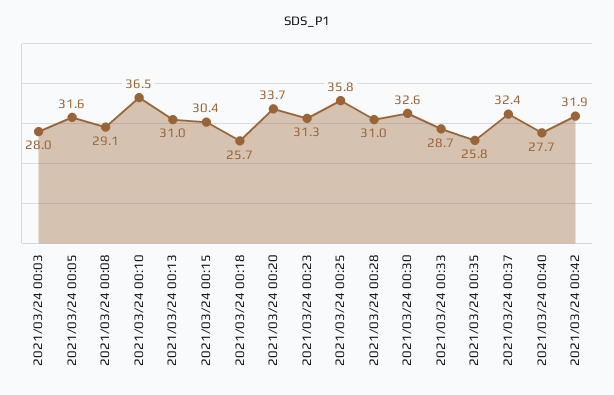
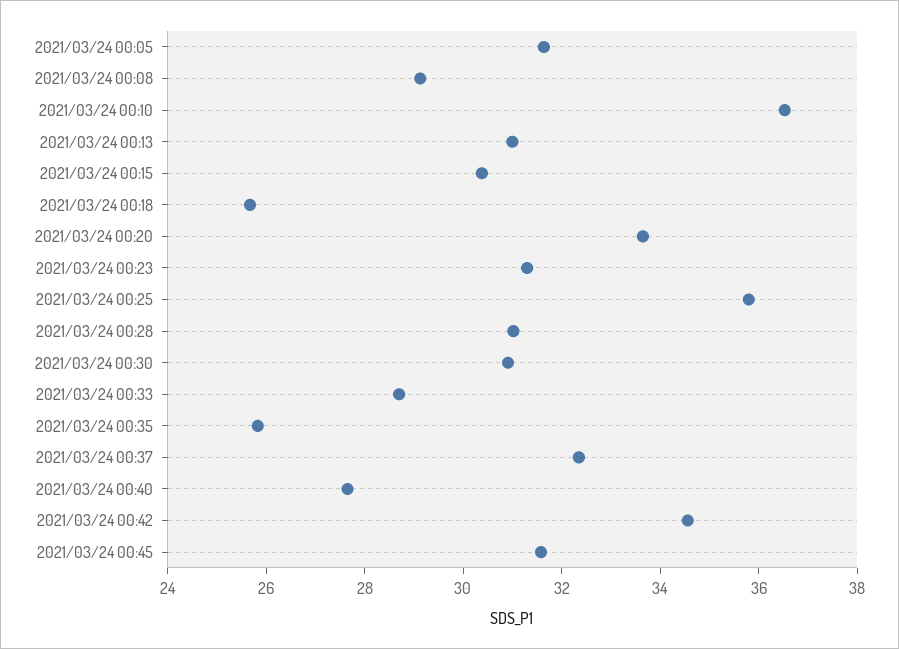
2021/03/24 00:03: 28 -> none
2021/03/24 00:30: 32.6 -> 31
2021/03/24 00:42: 31.9 -> 34.5
2021/03/24 00:45: none -> 31.5

